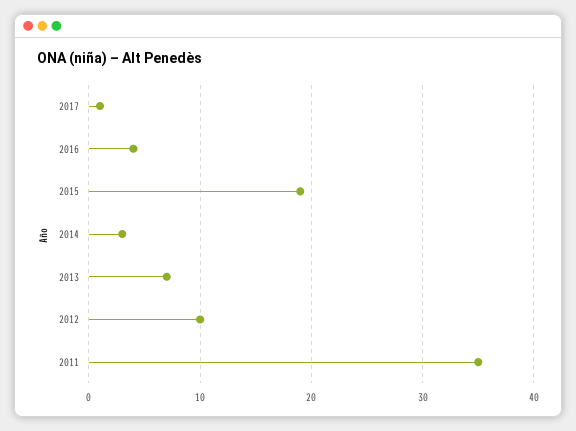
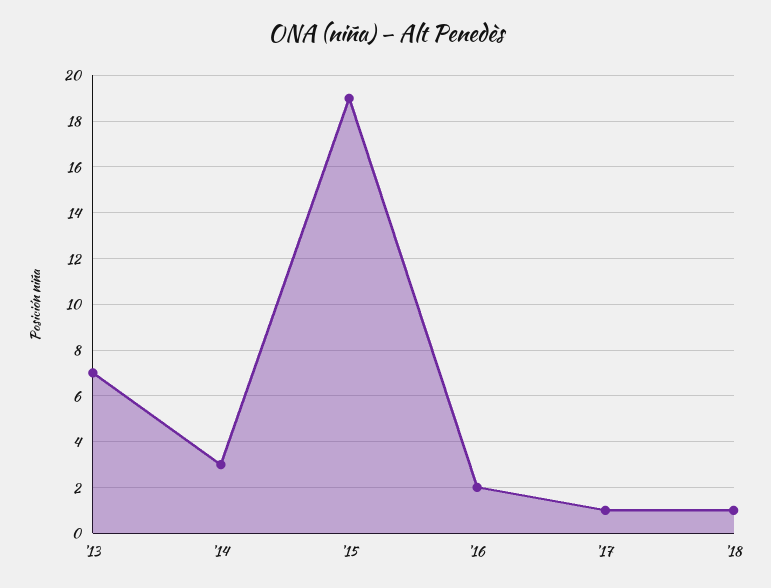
2016: 4 -> 2
2012: 10 -> none
2011: 35 -> none
'18: none -> 1

